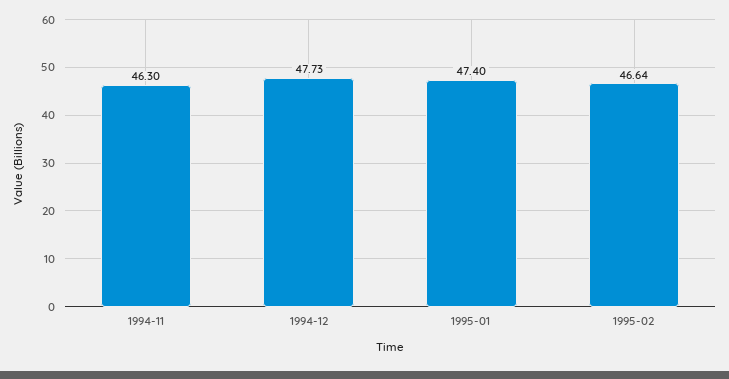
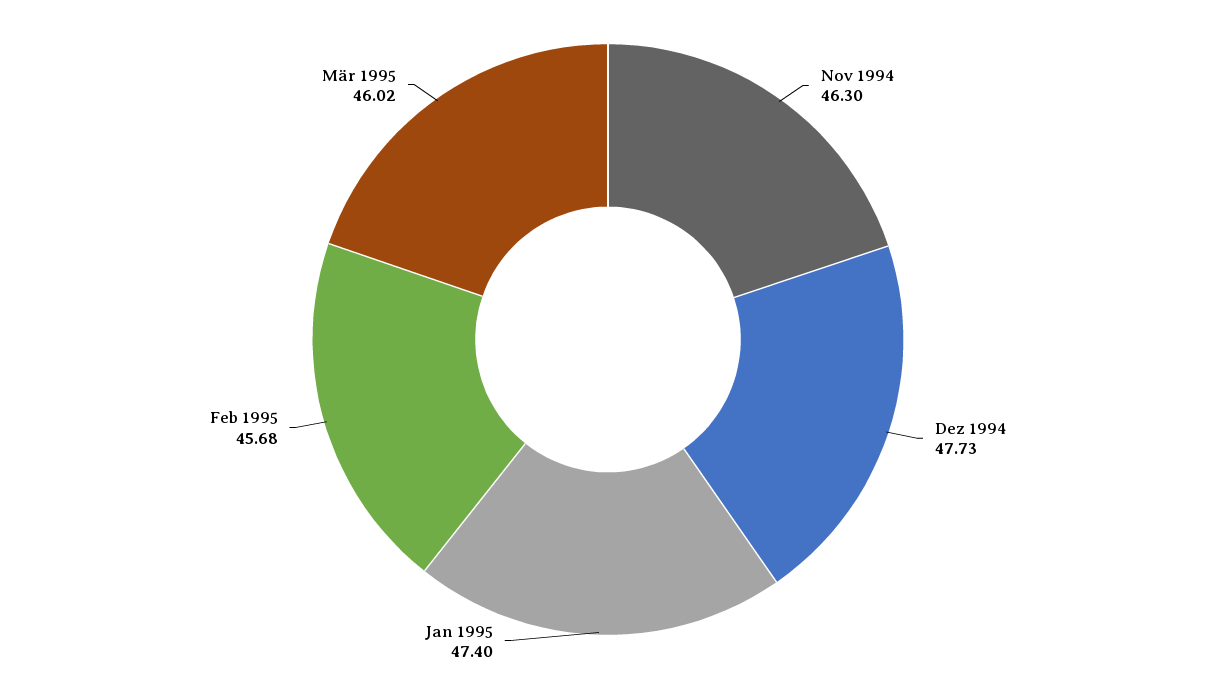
1995-02: 46.64 -> 45.68
Mär 1995: none -> 46.02

